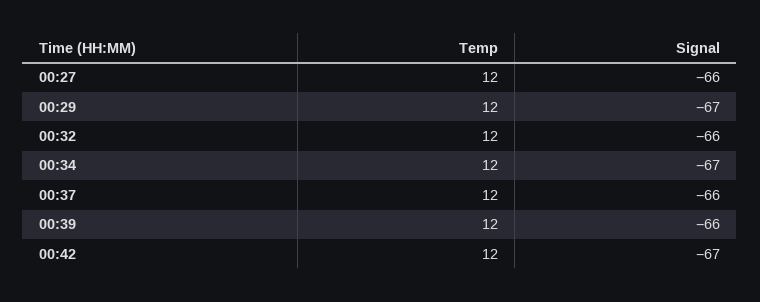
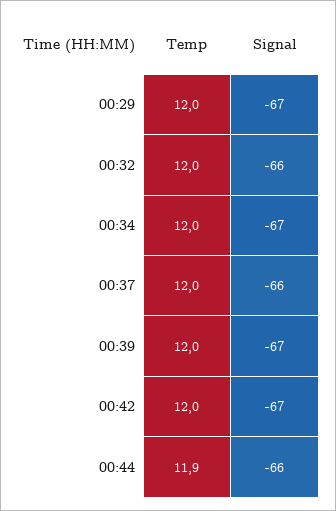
Temp, 00:27: 12 -> none
Signal, 00:27: -66 -> none
Signal, 00:39: -66 -> -67
Temp, 00:44: none -> 11.9
Signal, 00:44: none -> -66

